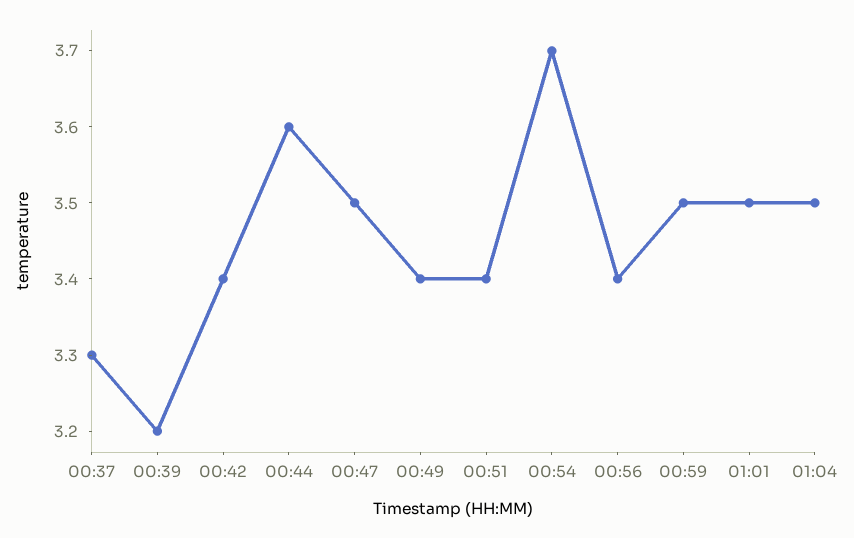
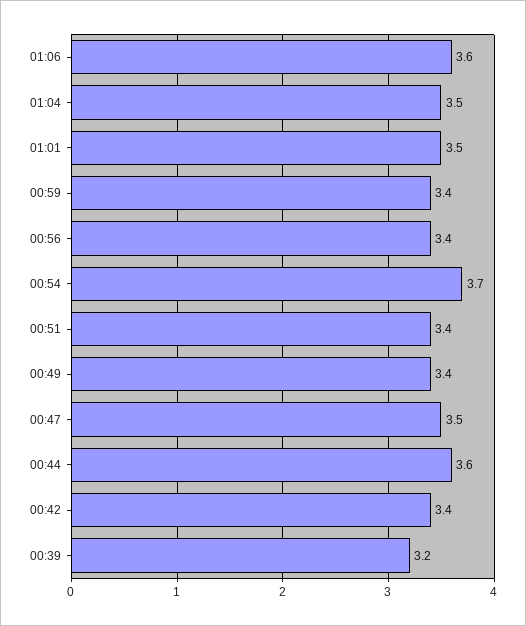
00:37: 3.3 -> none
00:59: 3.5 -> 3.4
01:06: none -> 3.6

